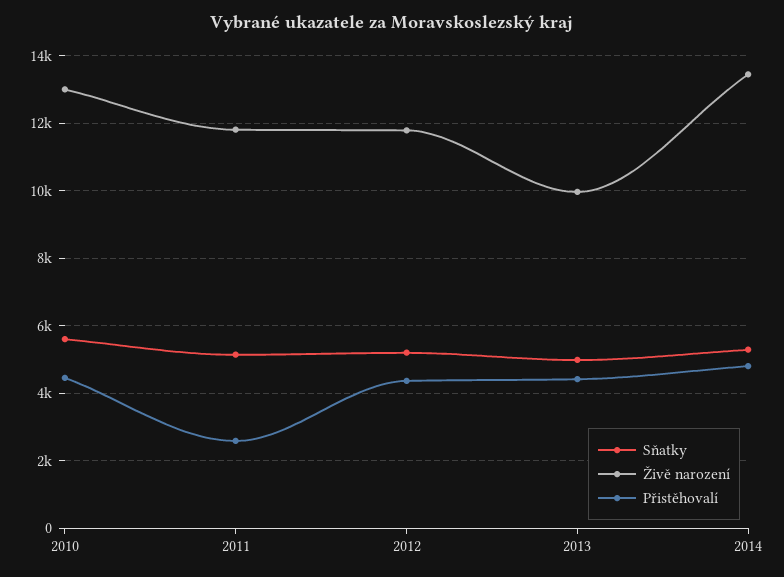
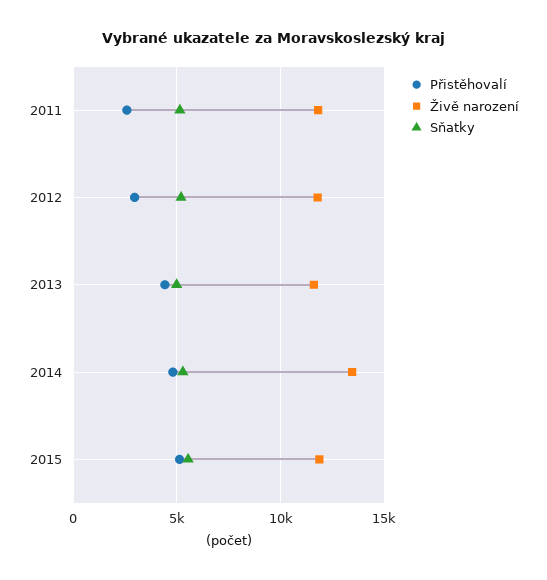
Sňatky, 2010: 5600 -> none
Živě narození, 2010: 13000 -> none
Přistěhovalí, 2010: 4400 -> none
Přistěhovalí, 2012: 4400 -> 3000
Živě narození, 2013: 10000 -> 11500
Přistěhovalí, 2015: none -> 5000
Živě narození, 2015: none -> 12000
Sňatky, 2015: none -> 5500

